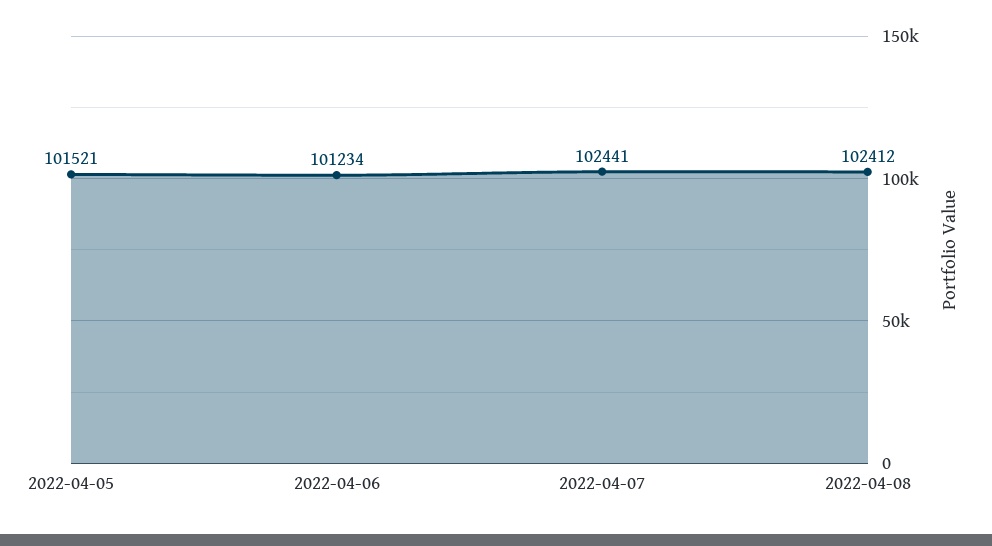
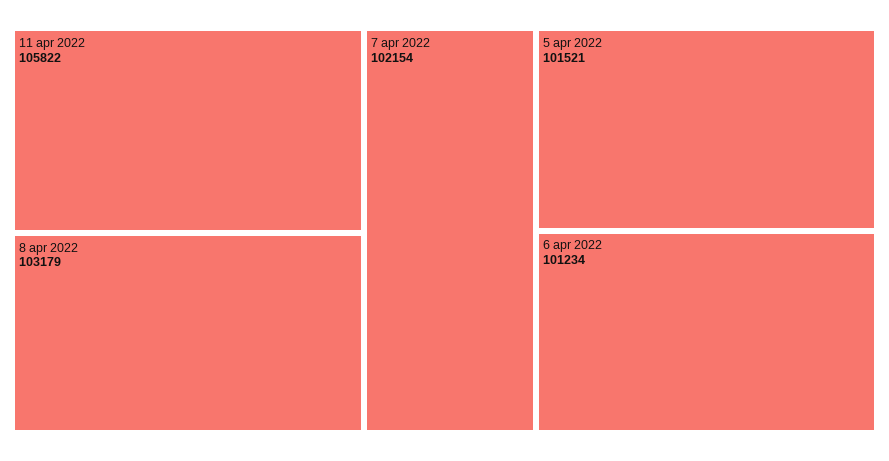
2022-04-07: 102441 -> 102154
2022-04-08: 102412 -> 103179
11 apr 2022: none -> 105822

